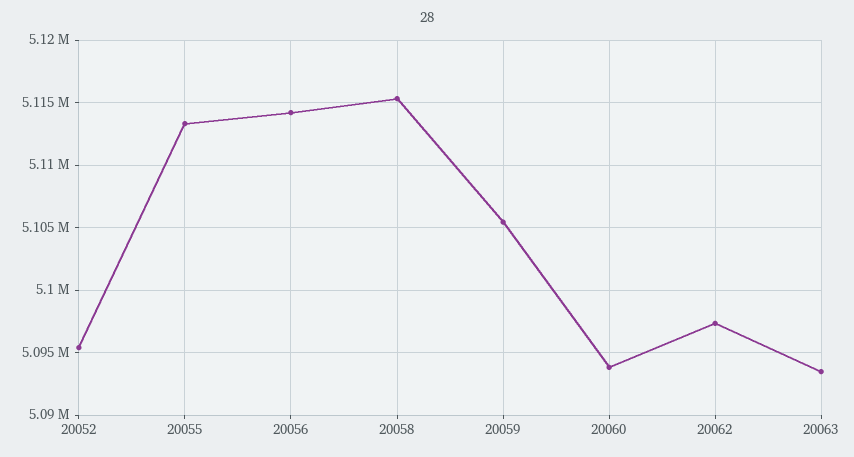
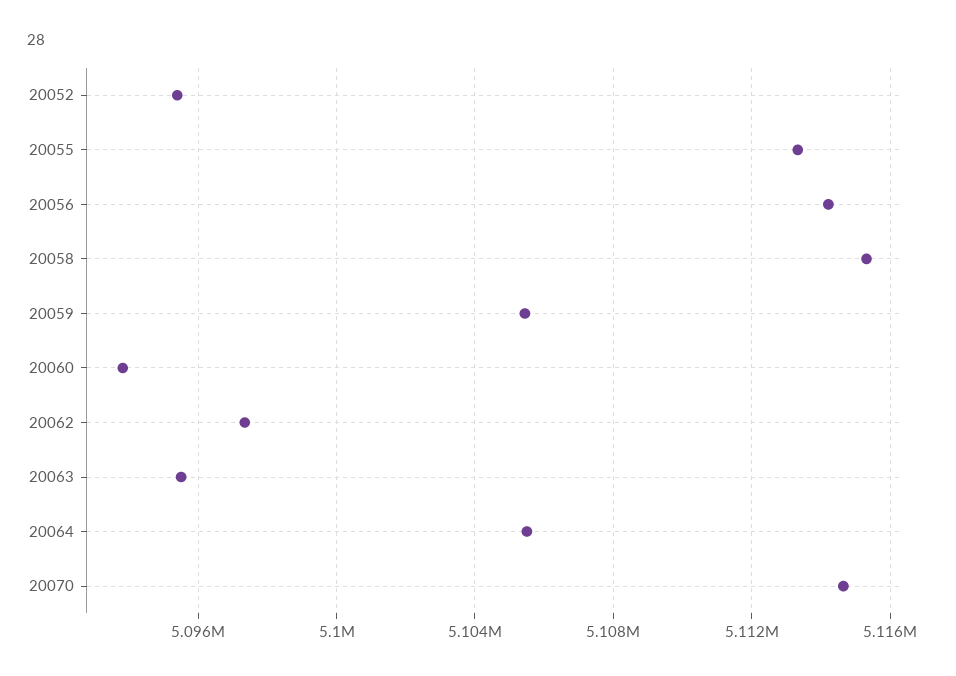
20063: 5093500 -> 5095500
20064: none -> 5105500
20070: none -> 5114500

